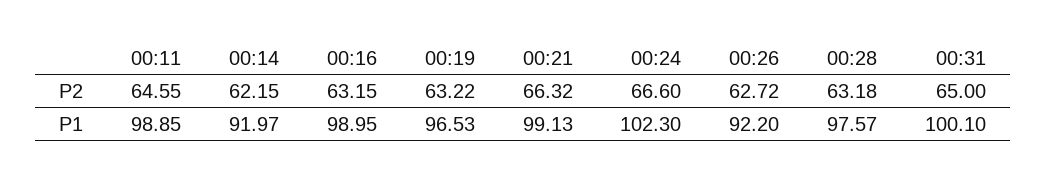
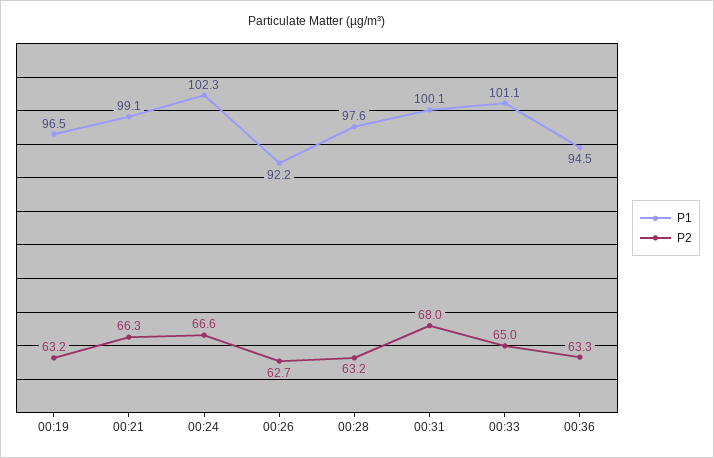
P2, 00:11: 64.55 -> none
P2, 00:14: 62.15 -> none
P2, 00:16: 63.15 -> none
P2, 00:31: 65 -> 68
P1, 00:11: 98.85 -> none
P1, 00:14: 91.97 -> none
P1, 00:16: 98.95 -> none
P1, 00:33: none -> 101.1
P2, 00:33: none -> 65
P1, 00:36: none -> 94.5
P2, 00:36: none -> 63.3

